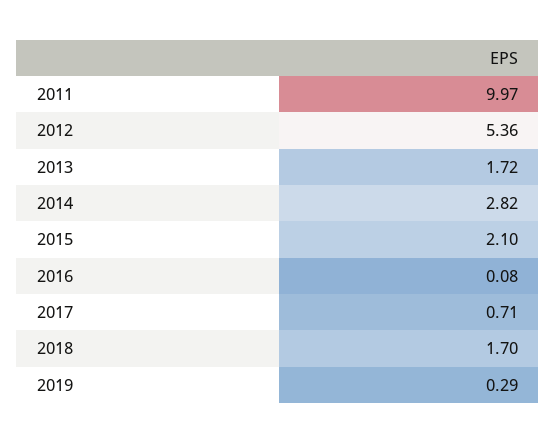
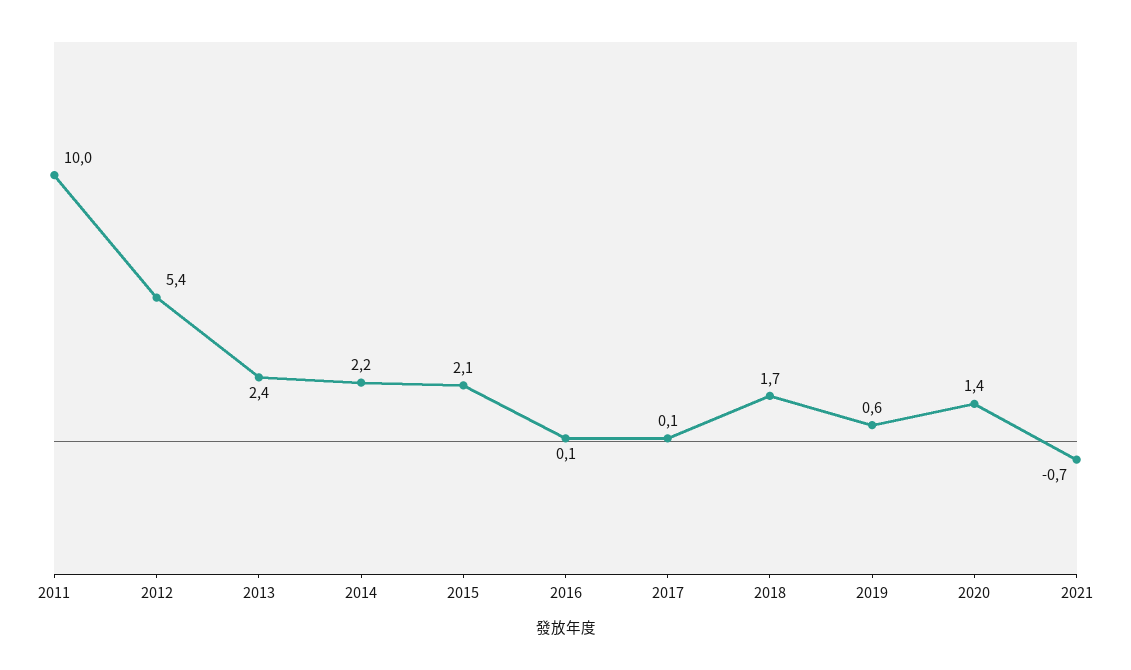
2013: 1.72 -> 2.4
2014: 2.82 -> 2.2
2017: 0.71 -> 0.1
2019: 0.29 -> 0.6
2020: none -> 1.4
2021: none -> -0.7

